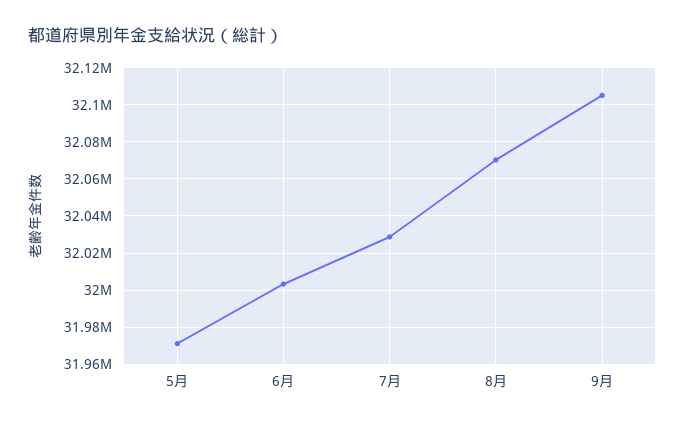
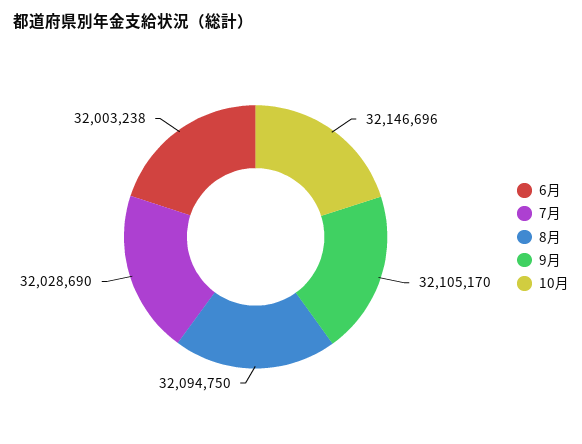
5月: 31970000 -> none
8月: 32070000 -> 32094750
10月: none -> 32146696

